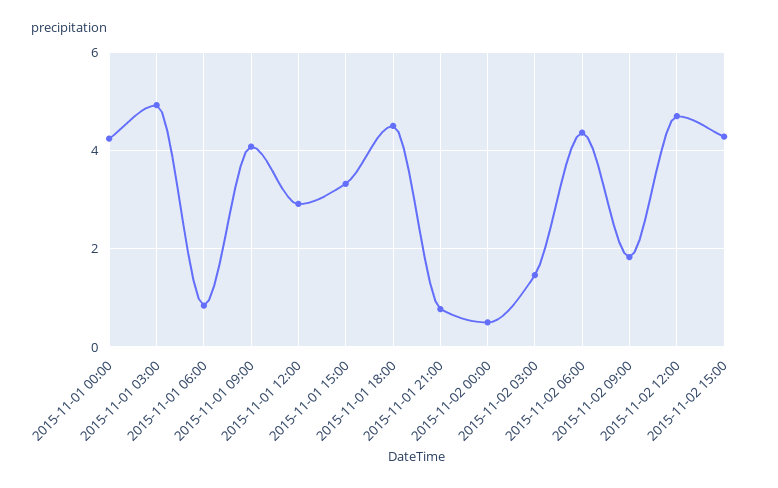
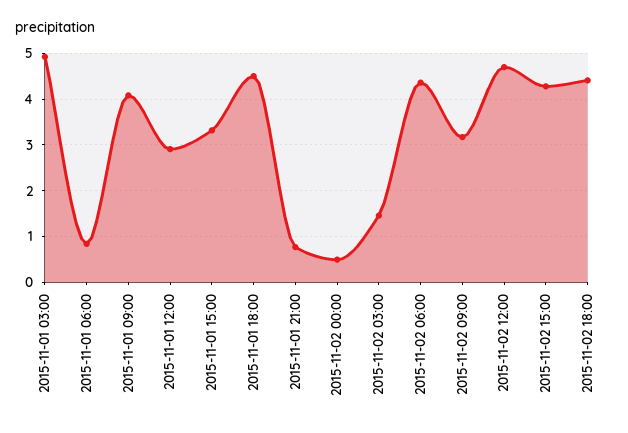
2015-11-01 00:00: 4.2 -> none
2015-11-02 09:00: 1.8 -> 3.2
2015-11-02 18:00: none -> 4.4

